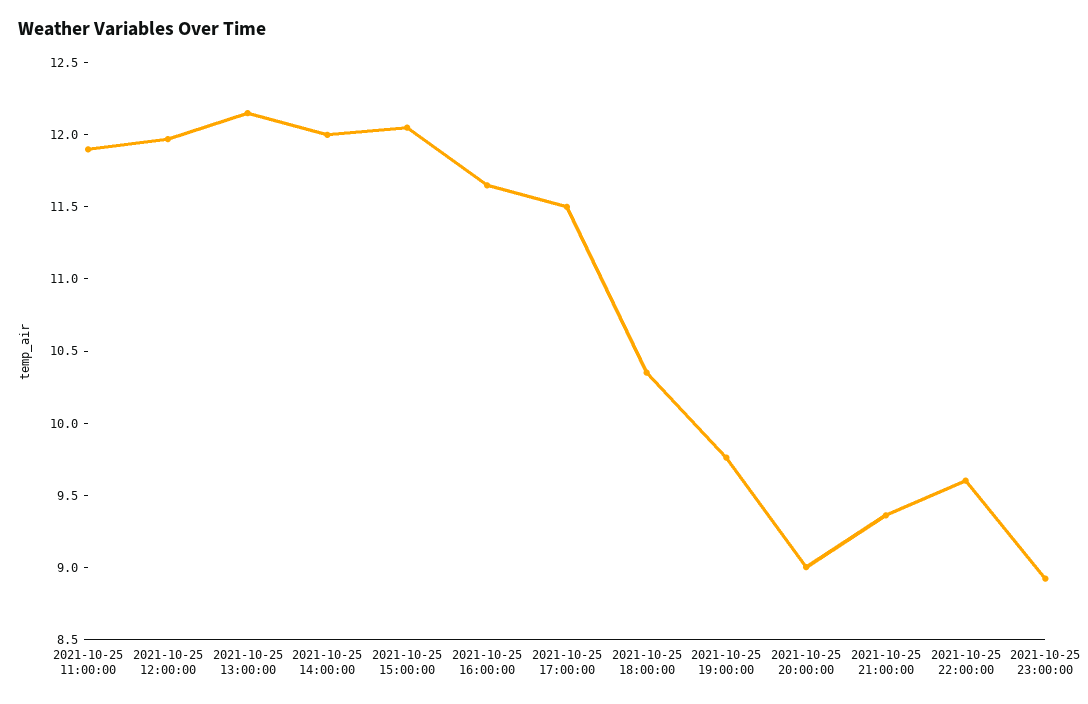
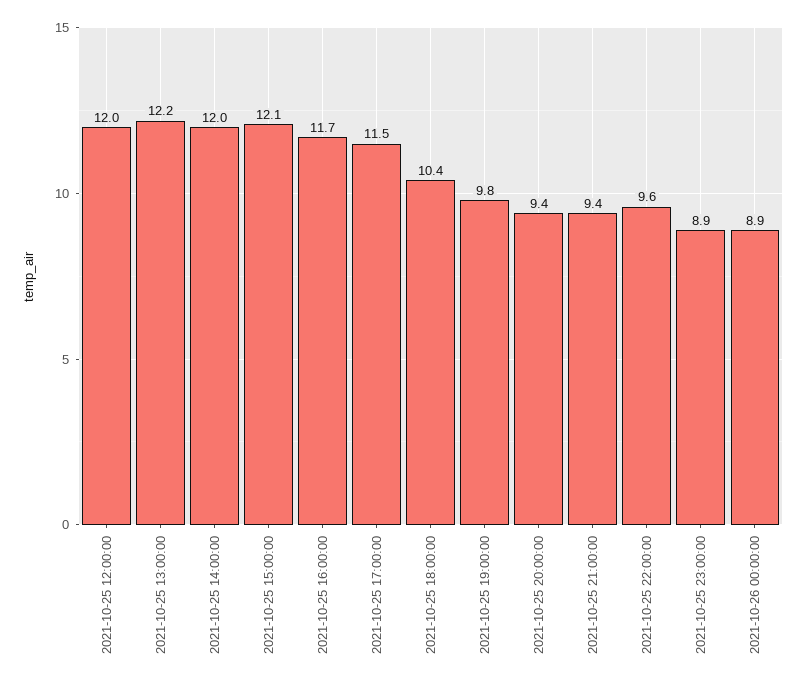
2021-10-25 11:00:00: 11.9 -> none
2021-10-25 20:00:00: 9 -> 9.4
2021-10-26 00:00:00: none -> 8.9

